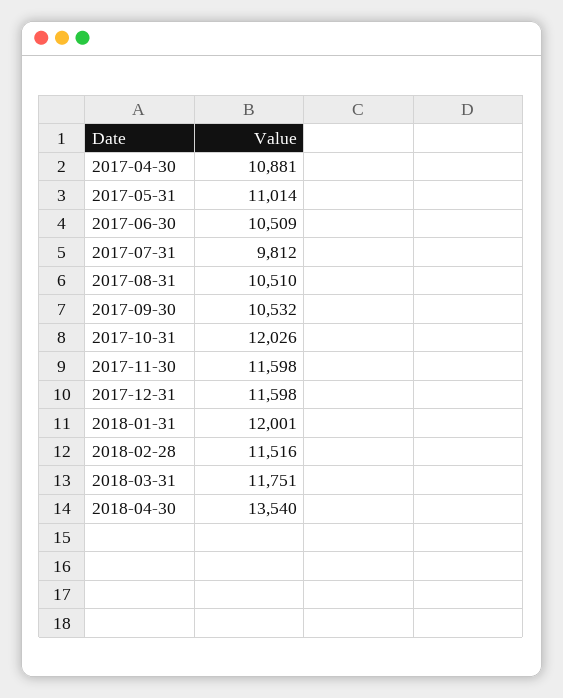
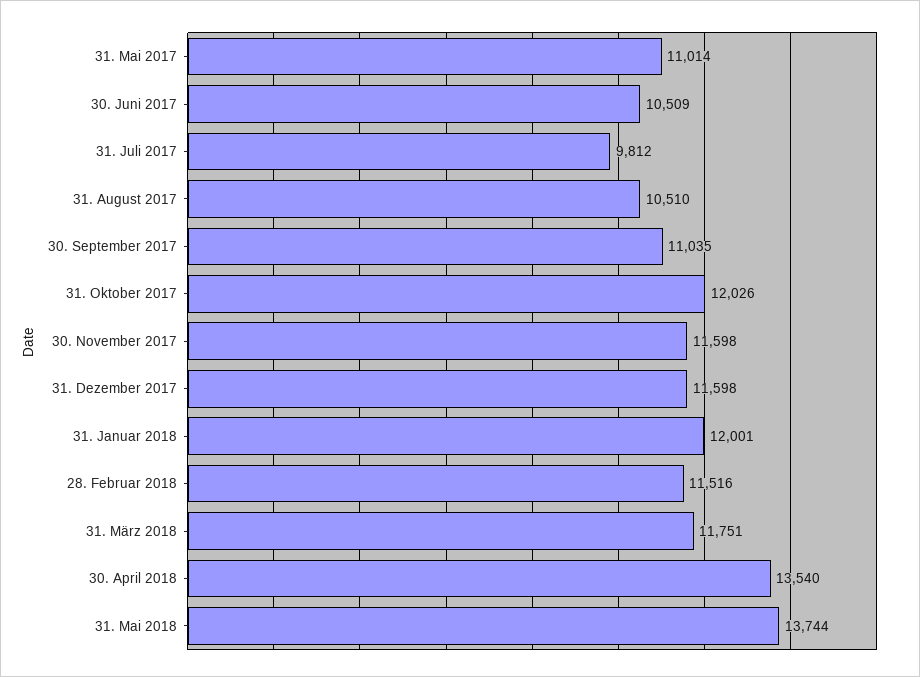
2017-04-30: 10881 -> none
2017-09-30: 10532 -> 11035
31. Mai 2018: none -> 13744

